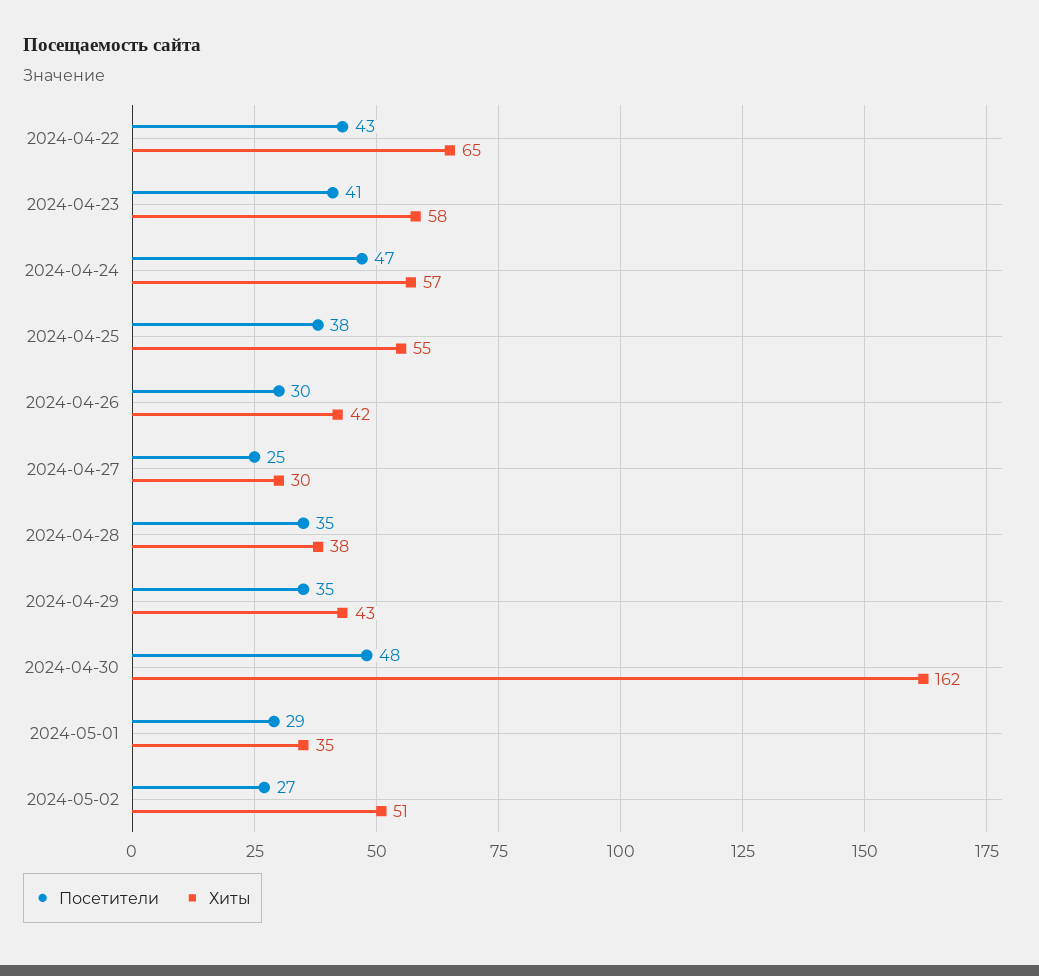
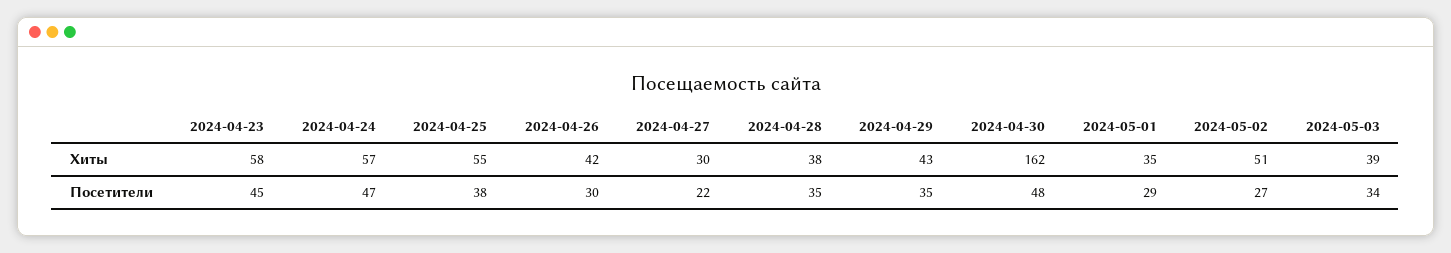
Посетители, 2024-04-22: 43 -> none
Хиты, 2024-04-22: 65 -> none
Посетители, 2024-04-23: 41 -> 45
Посетители, 2024-04-27: 25 -> 22
Хиты, 2024-05-03: none -> 39
Посетители, 2024-05-03: none -> 34

